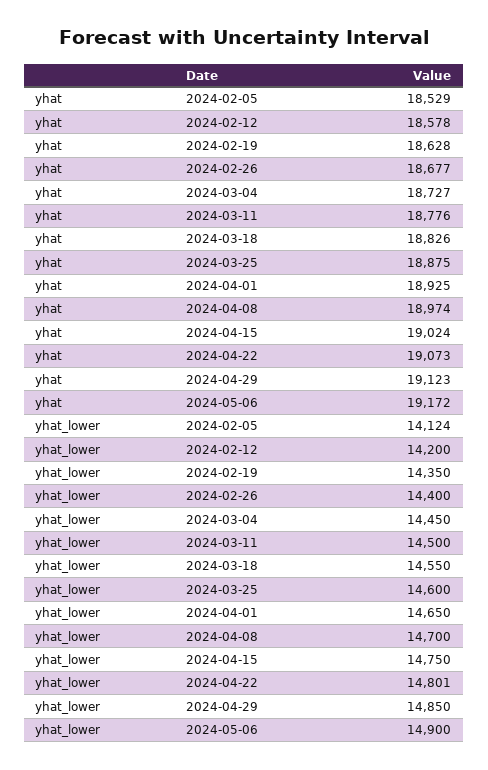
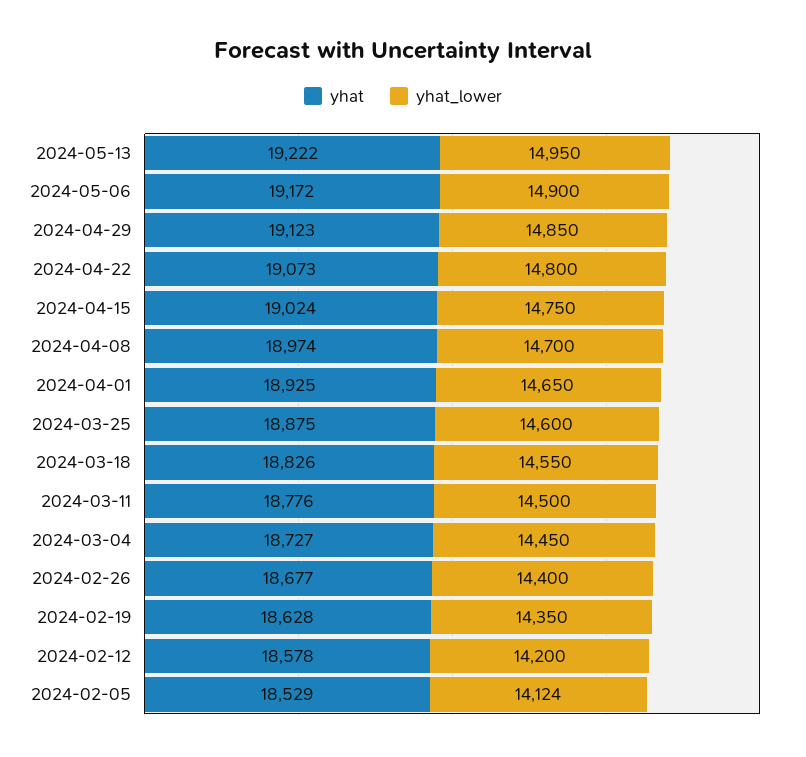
yhat_lower, 2024-04-22: 14801 -> 14800
yhat, 2024-05-13: none -> 19222
yhat_lower, 2024-05-13: none -> 14950

